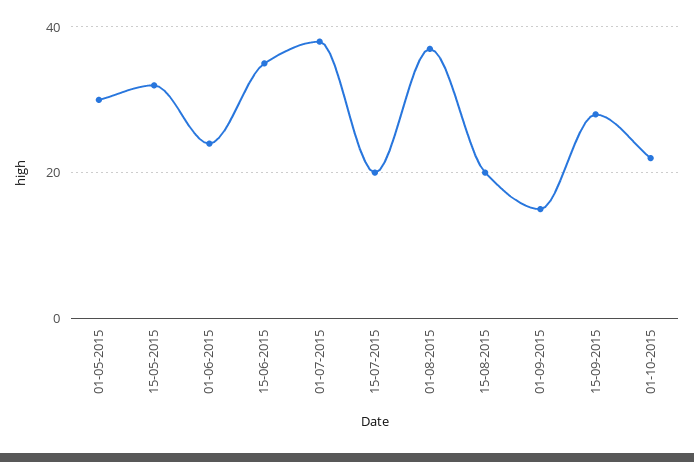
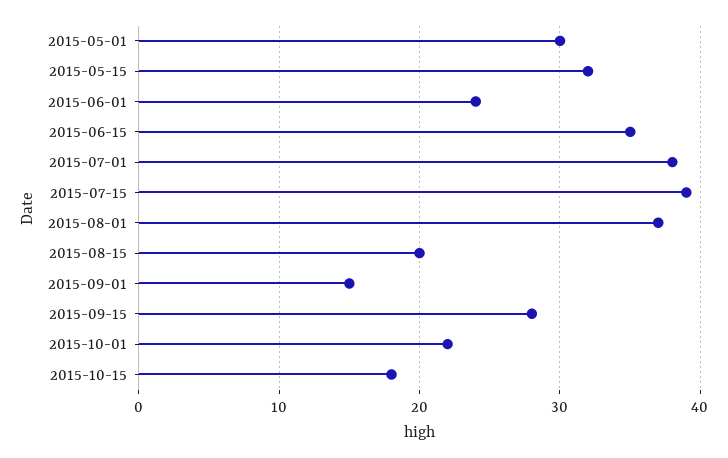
15-07-2015: 20 -> 39
2015-10-15: none -> 18

